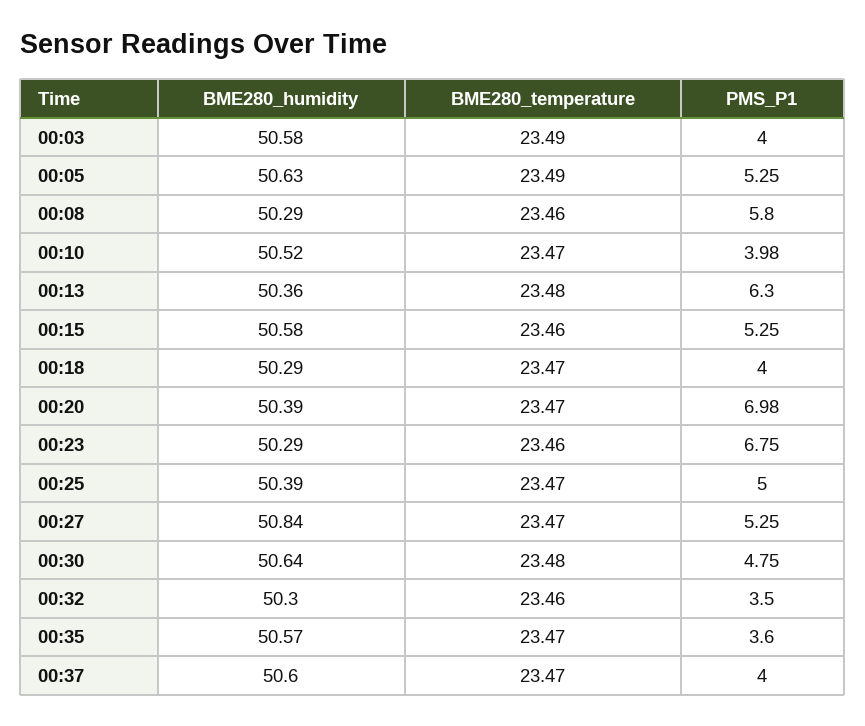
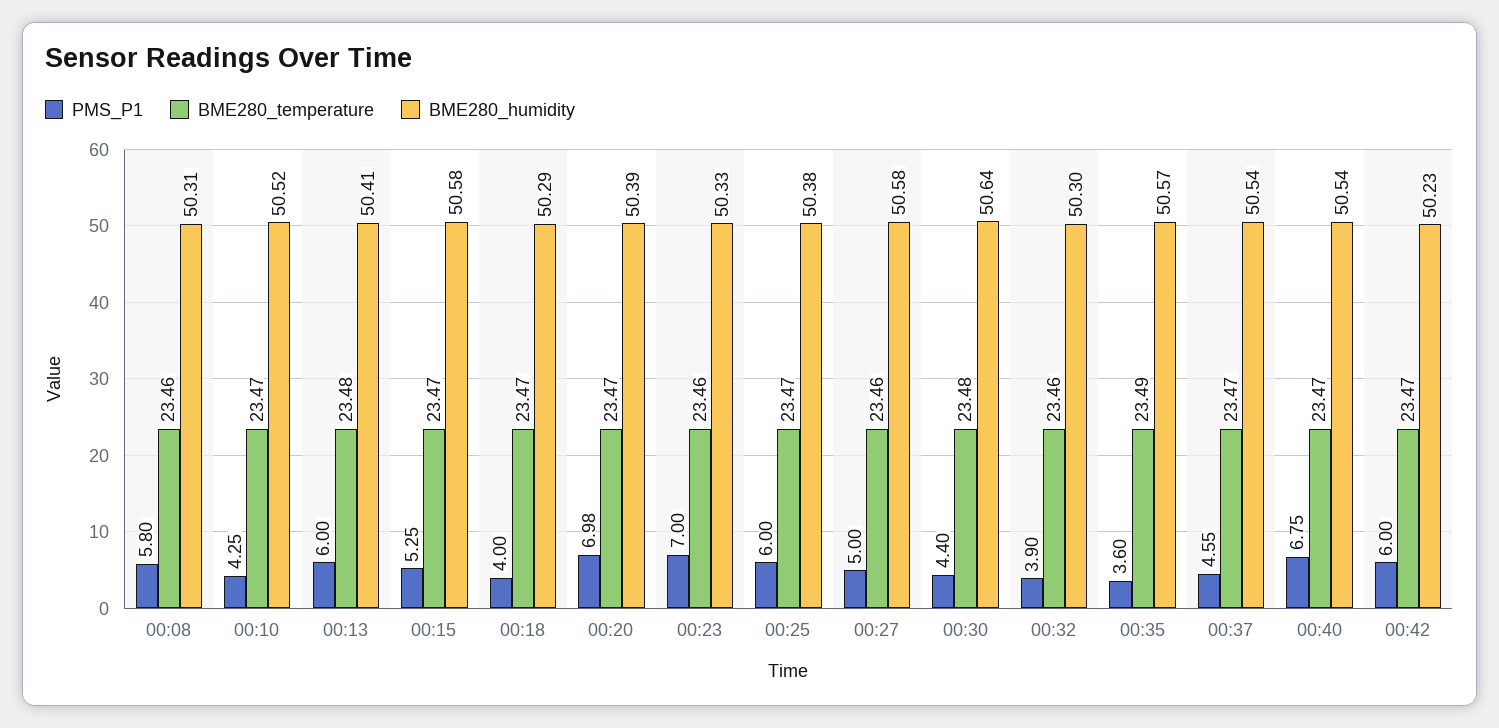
BME280_humidity, 00:03: 50.58 -> none
BME280_temperature, 00:03: 23.49 -> none
PMS_P1, 00:03: 4 -> none
BME280_humidity, 00:05: 50.63 -> none
BME280_temperature, 00:05: 23.49 -> none
PMS_P1, 00:05: 5.25 -> none
BME280_humidity, 00:08: 50.29 -> 50.31
PMS_P1, 00:10: 3.98 -> 4.25
BME280_humidity, 00:13: 50.36 -> 50.41
PMS_P1, 00:13: 6.3 -> 6
BME280_temperature, 00:15: 23.46 -> 23.47
BME280_humidity, 00:23: 50.29 -> 50.33
PMS_P1, 00:23: 6.75 -> 7
BME280_humidity, 00:25: 50.39 -> 50.38
PMS_P1, 00:25: 5 -> 6
BME280_humidity, 00:27: 50.84 -> 50.58
BME280_temperature, 00:27: 23.47 -> 23.46
PMS_P1, 00:27: 5.25 -> 5
PMS_P1, 00:30: 4.75 -> 4.4
PMS_P1, 00:32: 3.5 -> 3.9
BME280_temperature, 00:35: 23.47 -> 23.49
BME280_humidity, 00:37: 50.6 -> 50.54
PMS_P1, 00:37: 4 -> 4.55
PMS_P1, 00:40: none -> 6.75
BME280_temperature, 00:40: none -> 23.47
BME280_humidity, 00:40: none -> 50.54
PMS_P1, 00:42: none -> 6
BME280_temperature, 00:42: none -> 23.47
BME280_humidity, 00:42: none -> 50.23

